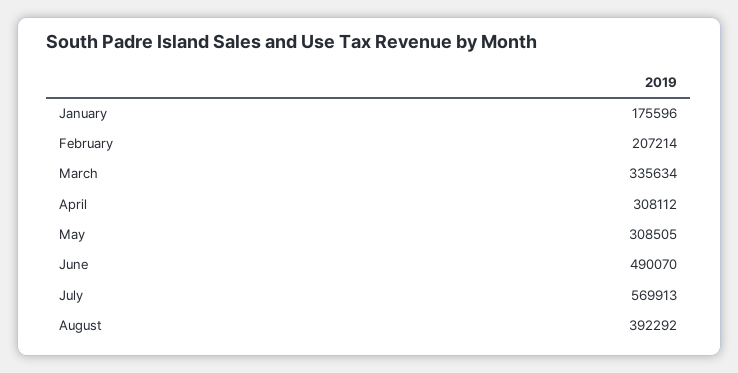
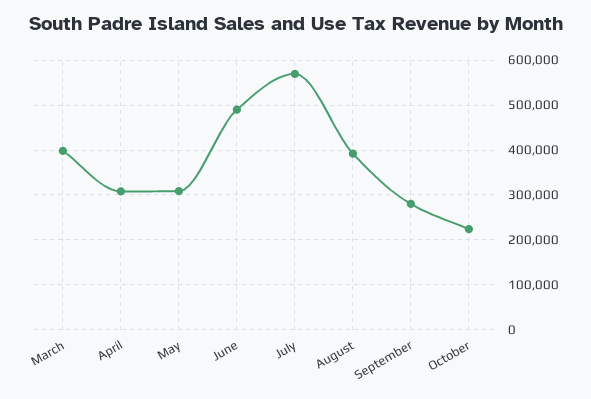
January: 175596 -> none
February: 207214 -> none
March: 335634 -> 400000
September: none -> 280000
October: none -> 220000

